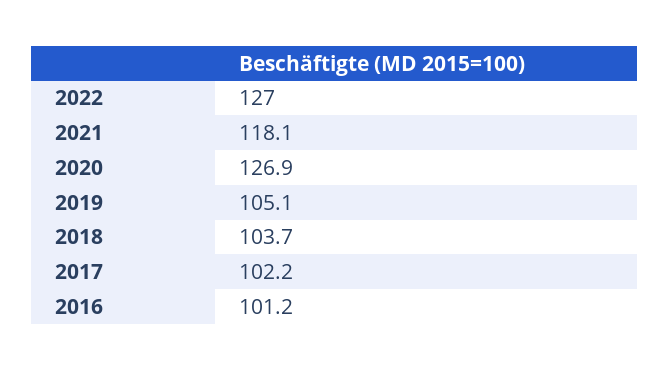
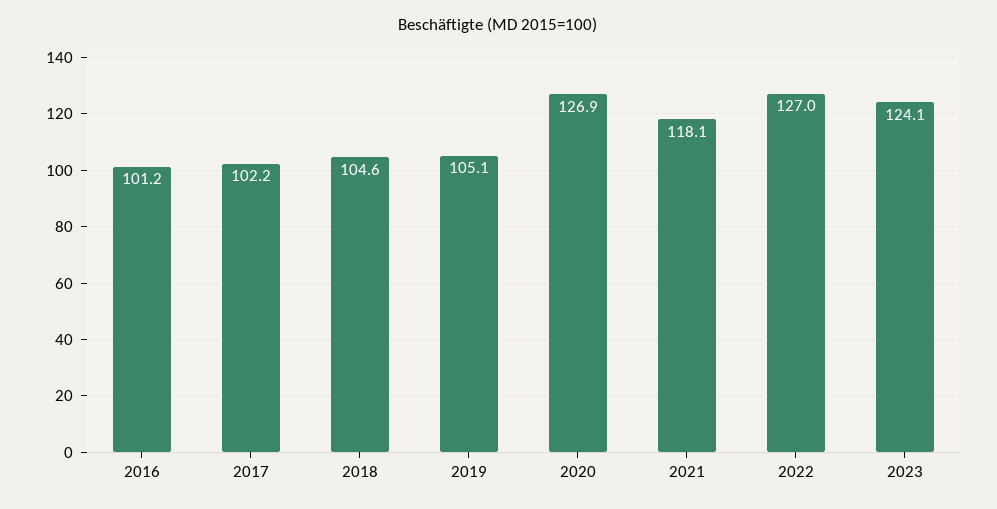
2018: 103.7 -> 104.6
2023: none -> 124.1

